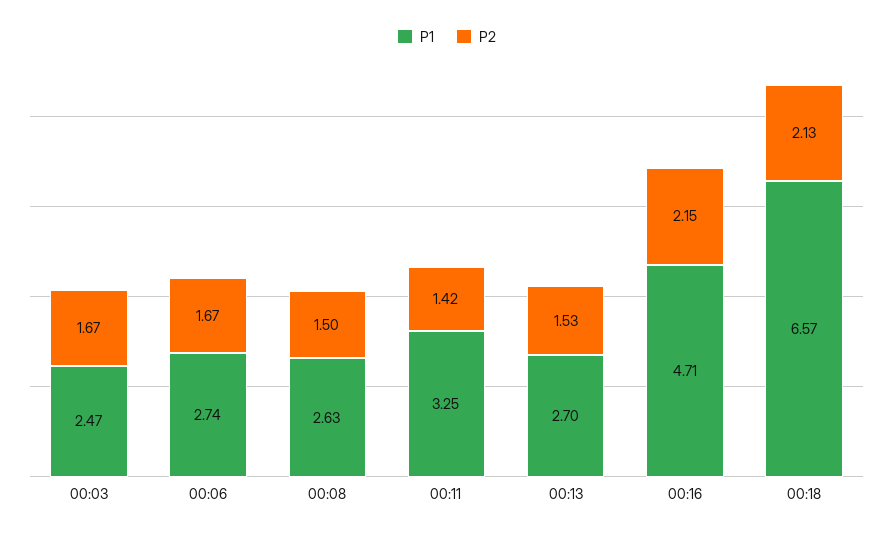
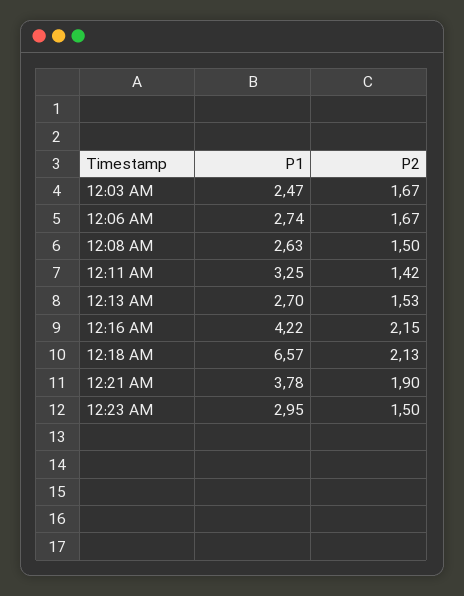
P1, 00:16: 4.71 -> 4.22
P1, 12:21 AM: none -> 3.78
P2, 12:21 AM: none -> 1.9
P1, 12:23 AM: none -> 2.95
P2, 12:23 AM: none -> 1.5

